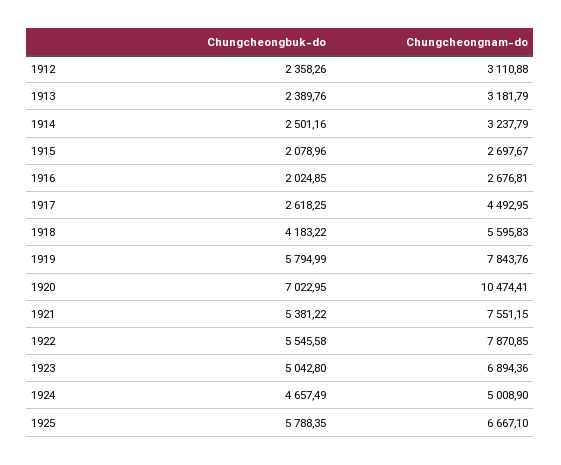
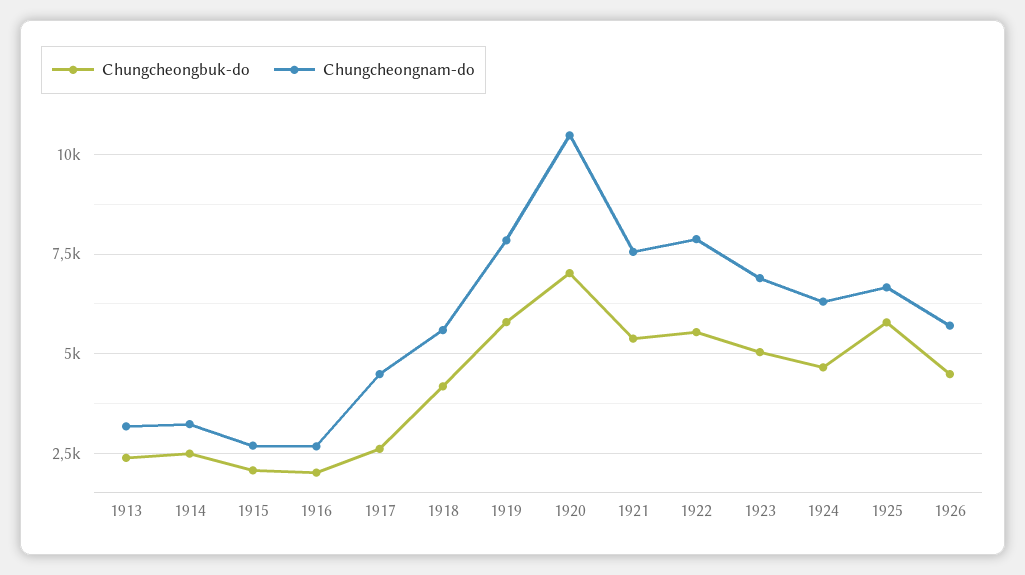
Chungcheongbuk-do, 1912: 2358.26 -> none
Chungcheongnam-do, 1912: 3110.88 -> none
Chungcheongnam-do, 1924: 5008.9 -> 6250
Chungcheongbuk-do, 1926: none -> 4500
Chungcheongnam-do, 1926: none -> 5750

